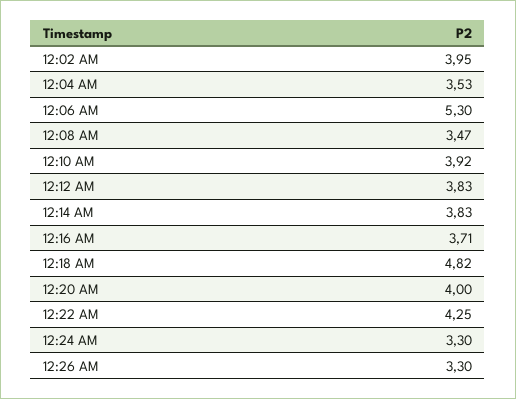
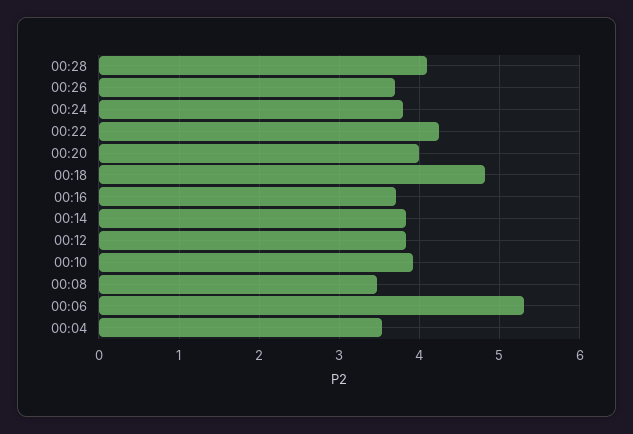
12:02 AM: 3.95 -> none
12:24 AM: 3.3 -> 3.8
12:26 AM: 3.3 -> 3.7
00:28: none -> 4.1

